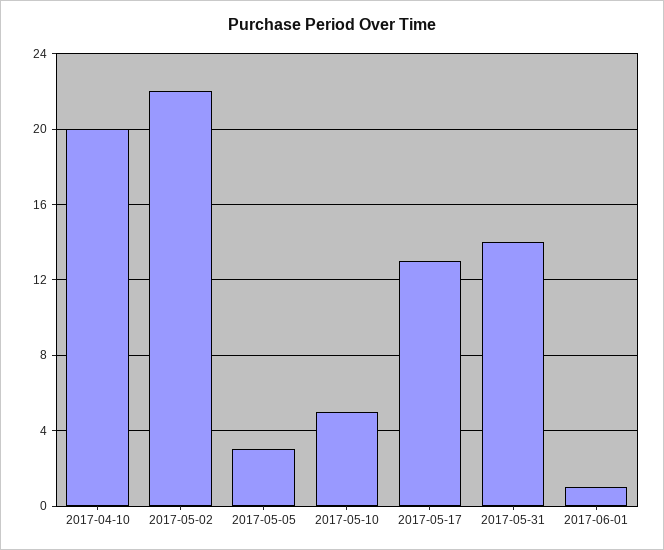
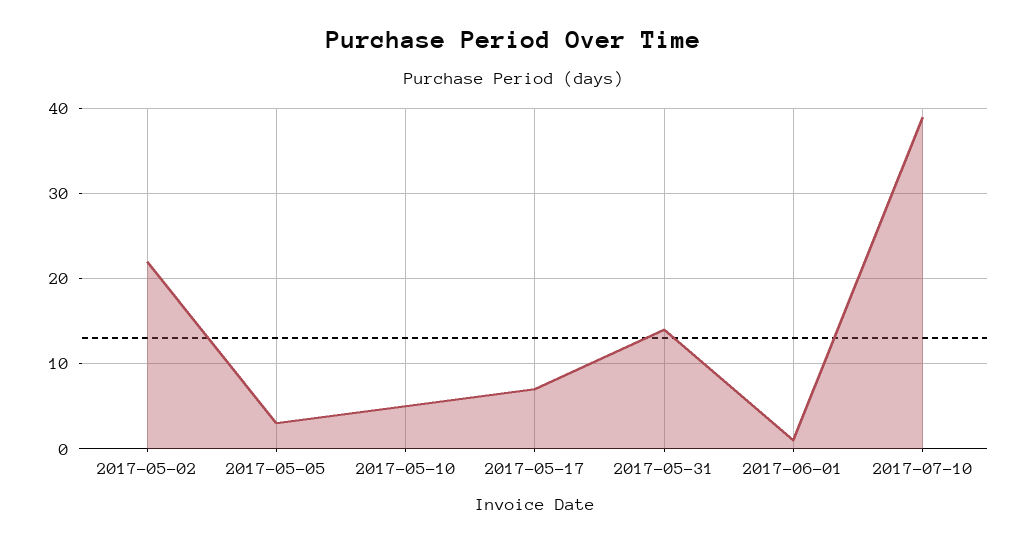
2017-04-10: 20 -> none
2017-05-17: 13 -> 7
2017-07-10: none -> 39

